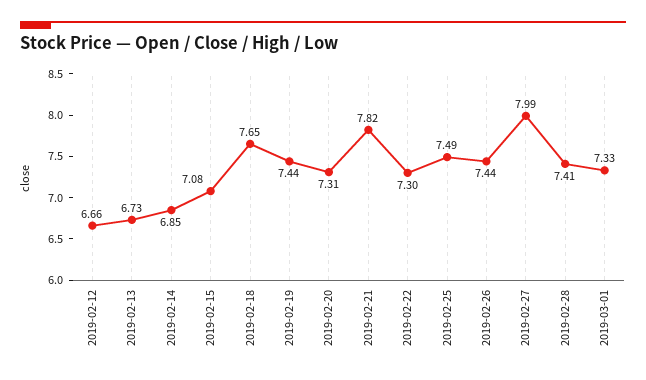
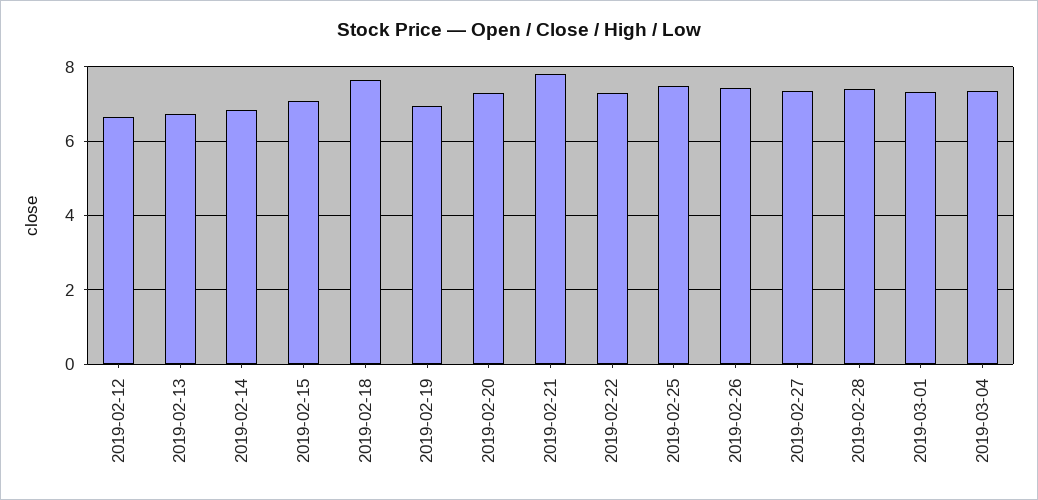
2019-02-19: 7.44 -> 7
2019-02-27: 7.99 -> 7.4
2019-03-04: none -> 7.4

